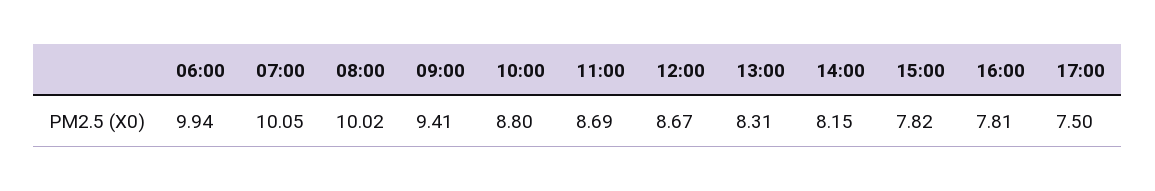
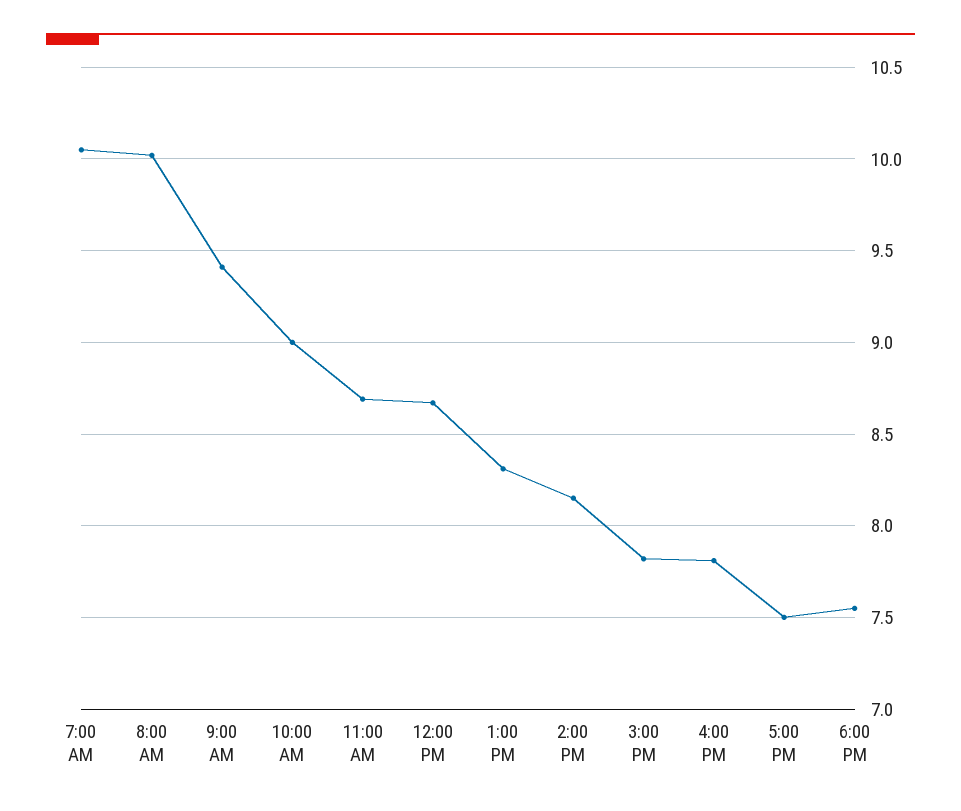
06:00: 9.94 -> none
10:00: 8.8 -> 9
6:00 PM: none -> 7.55

